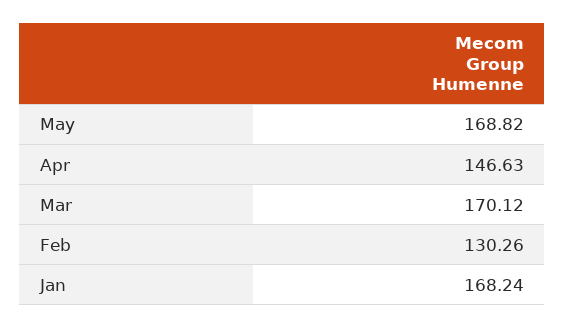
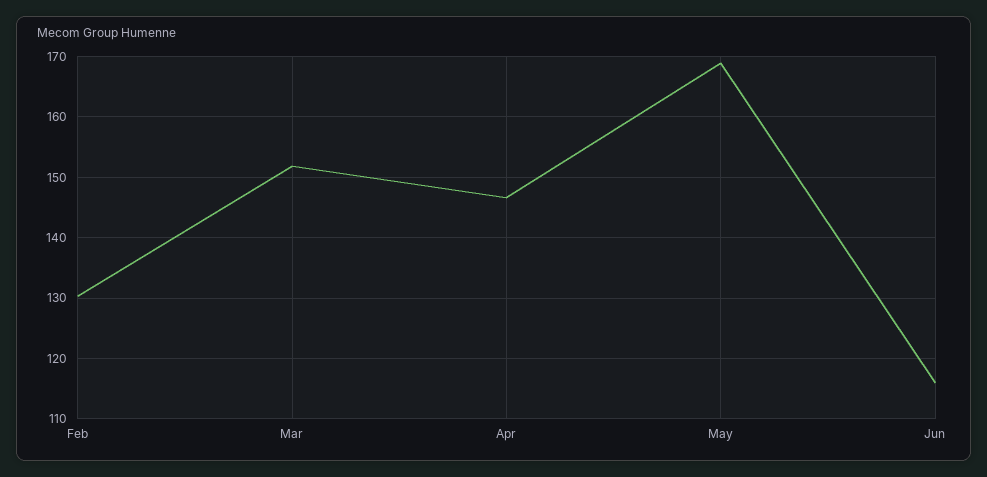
Mar: 170.12 -> 152
Jan: 168.24 -> none
Jun: none -> 116

